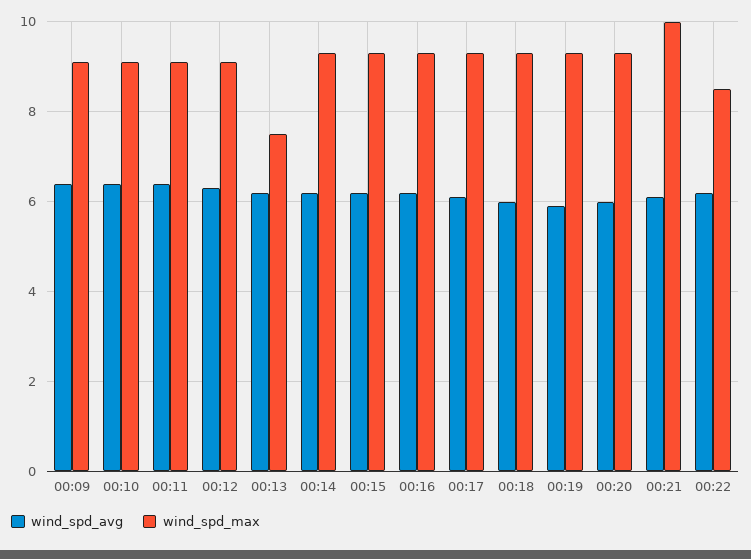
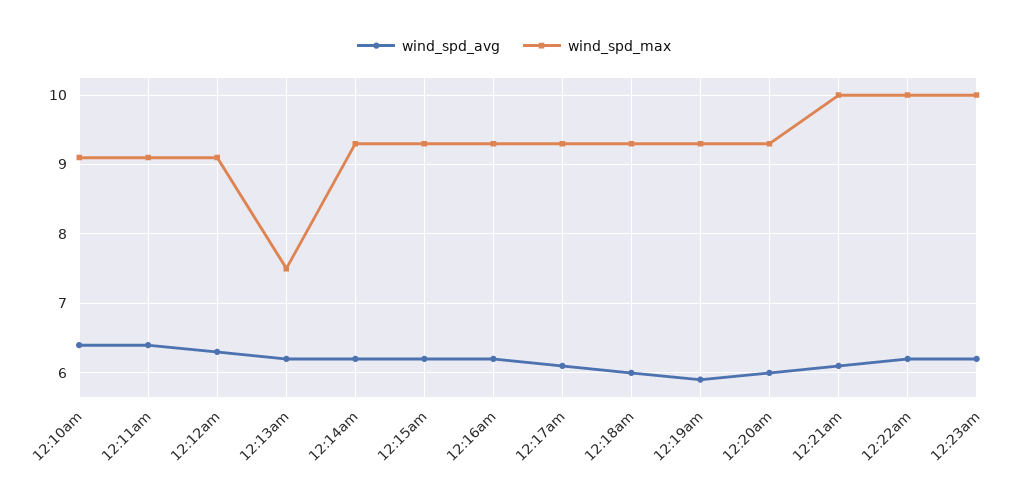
wind_spd_avg, 00:09: 6.5 -> none
wind_spd_max, 00:09: 9 -> none
wind_spd_max, 00:22: 8.5 -> 10
wind_spd_avg, 12:23am: none -> 6.2
wind_spd_max, 12:23am: none -> 10

